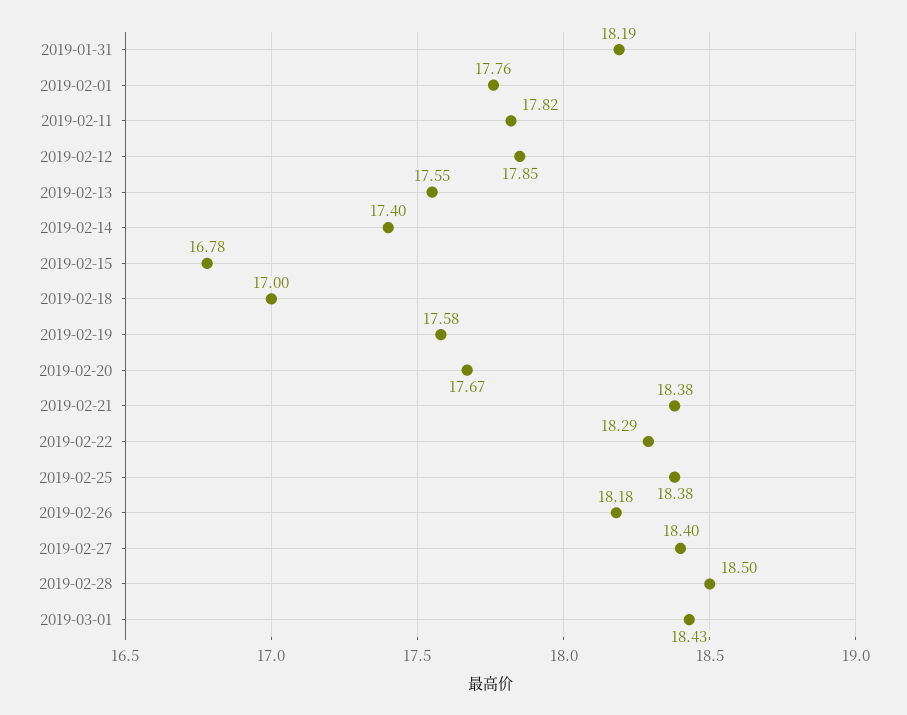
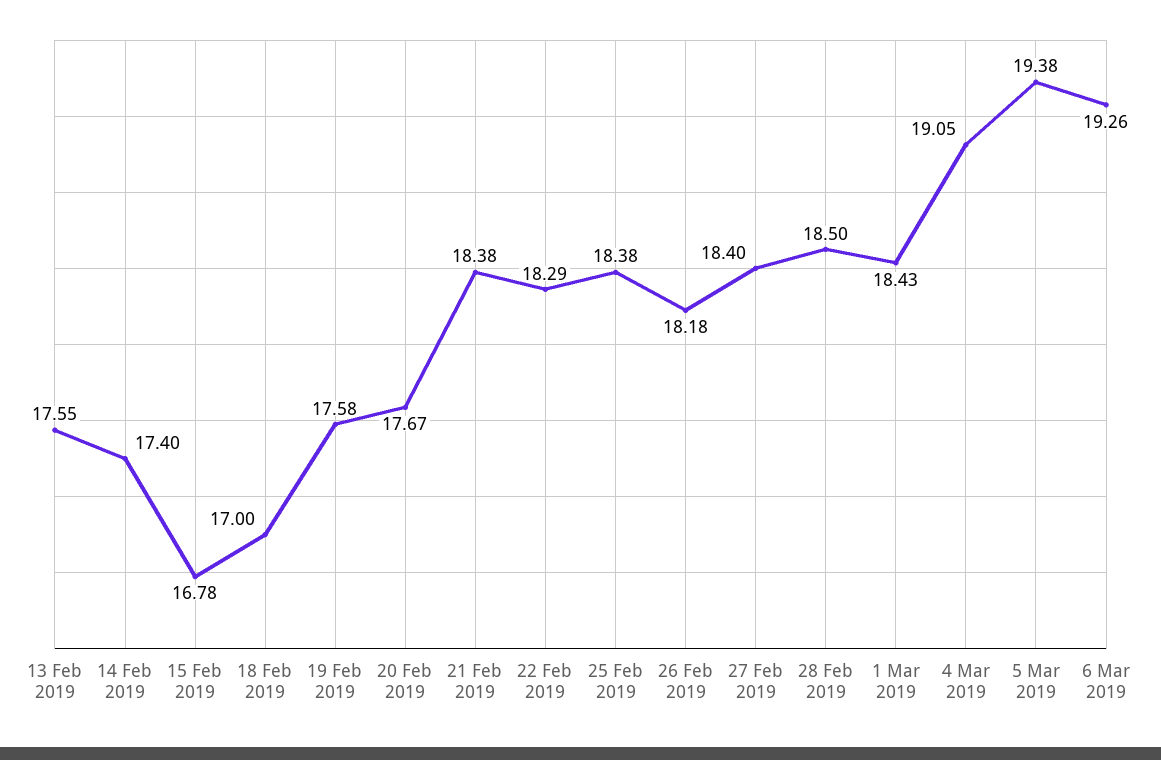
2019-01-31: 18.19 -> none
2019-02-01: 17.76 -> none
2019-02-11: 17.82 -> none
2019-02-12: 17.85 -> none
4 Mar 2019: none -> 19.05
5 Mar 2019: none -> 19.38
6 Mar 2019: none -> 19.26

